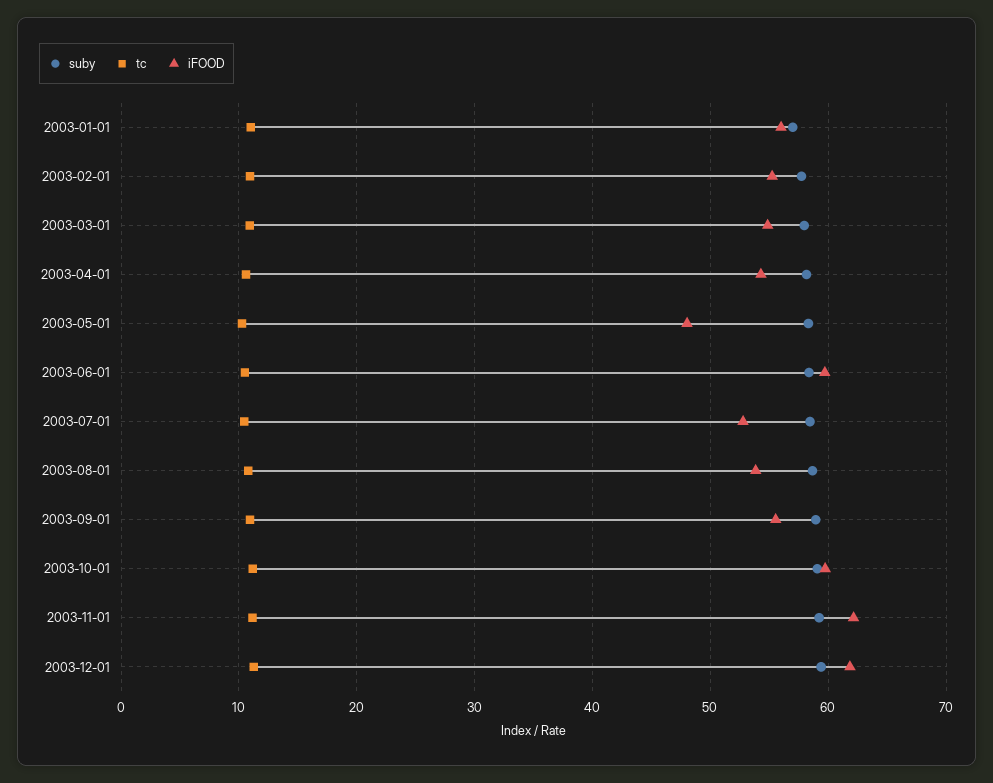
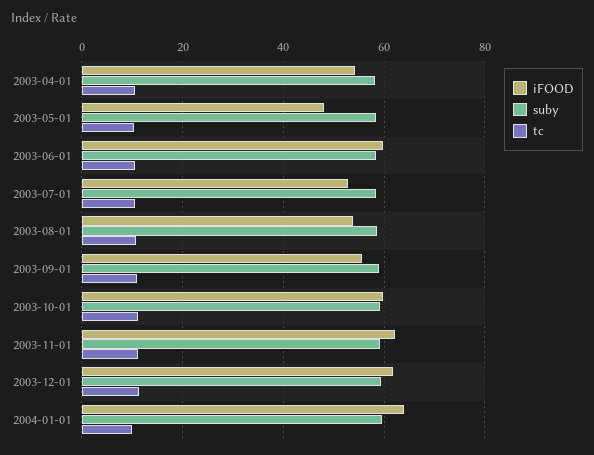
suby, 2003-01-01: 57 -> none
tc, 2003-01-01: 11 -> none
iFOOD, 2003-01-01: 56 -> none
suby, 2003-02-01: 58 -> none
tc, 2003-02-01: 11 -> none
iFOOD, 2003-02-01: 55 -> none
suby, 2003-03-01: 58 -> none
tc, 2003-03-01: 11 -> none
iFOOD, 2003-03-01: 55 -> none
iFOOD, 2004-01-01: none -> 64
suby, 2004-01-01: none -> 60
tc, 2004-01-01: none -> 10

